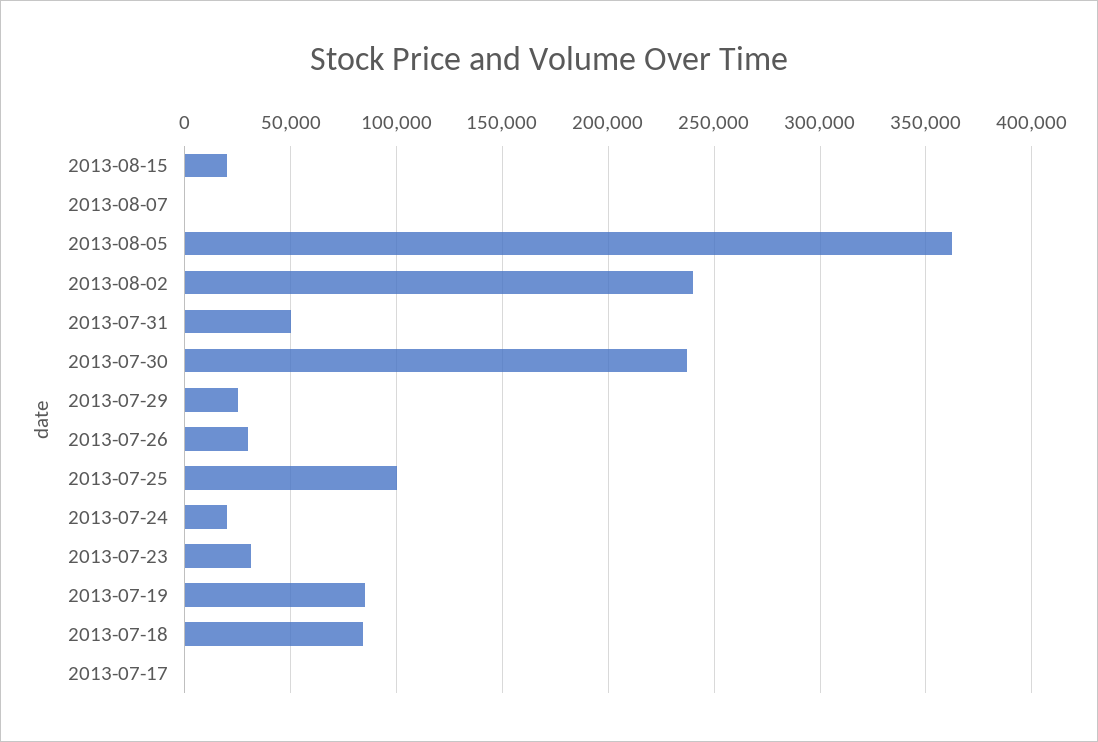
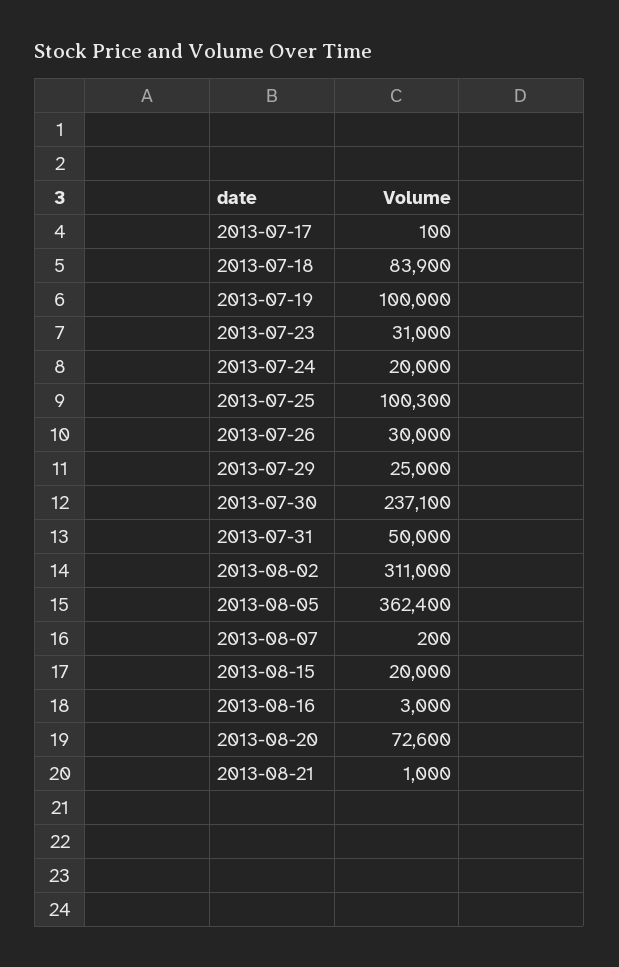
2013-08-02: 240000 -> 311000
2013-07-19: 85000 -> 100000
2013-08-16: none -> 3000
2013-08-20: none -> 72600
2013-08-21: none -> 1000

